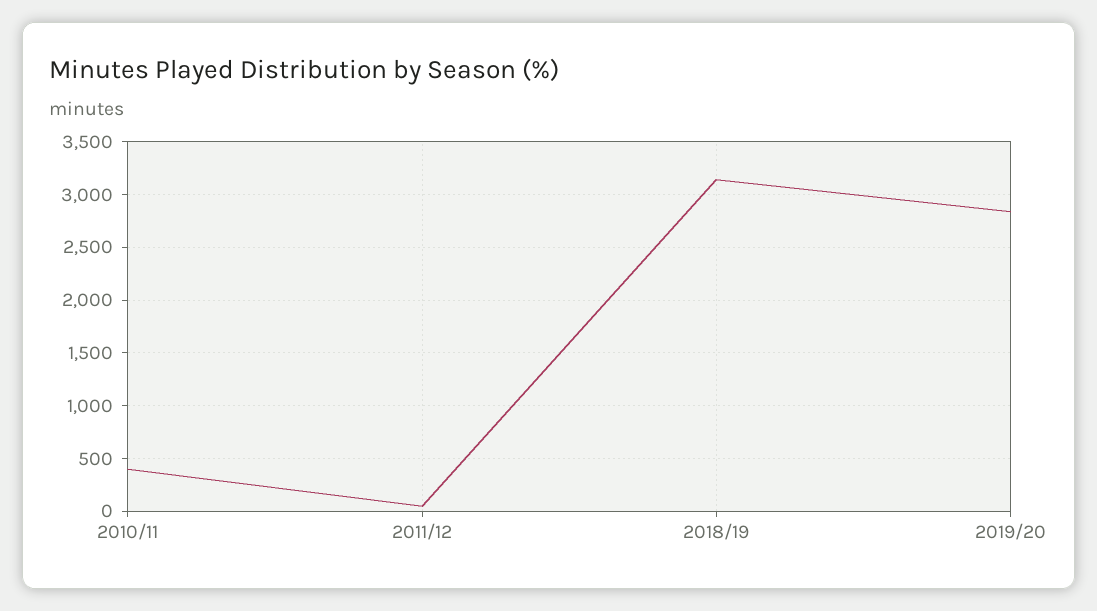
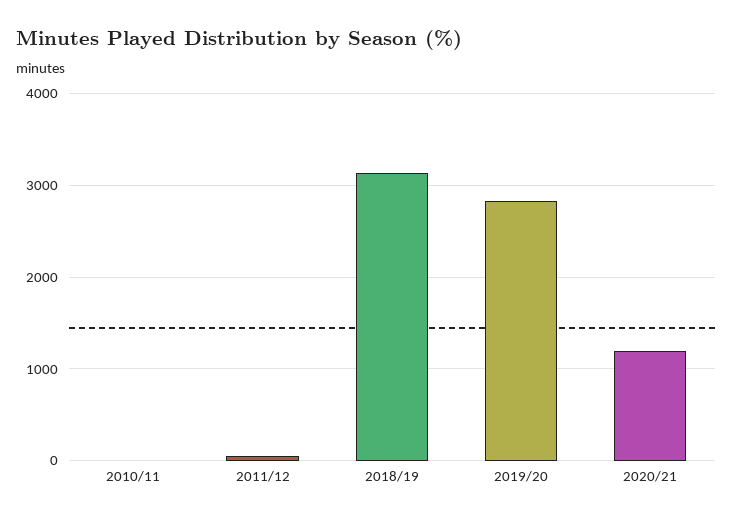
2010/11: 400 -> 0
2020/21: none -> 1200

